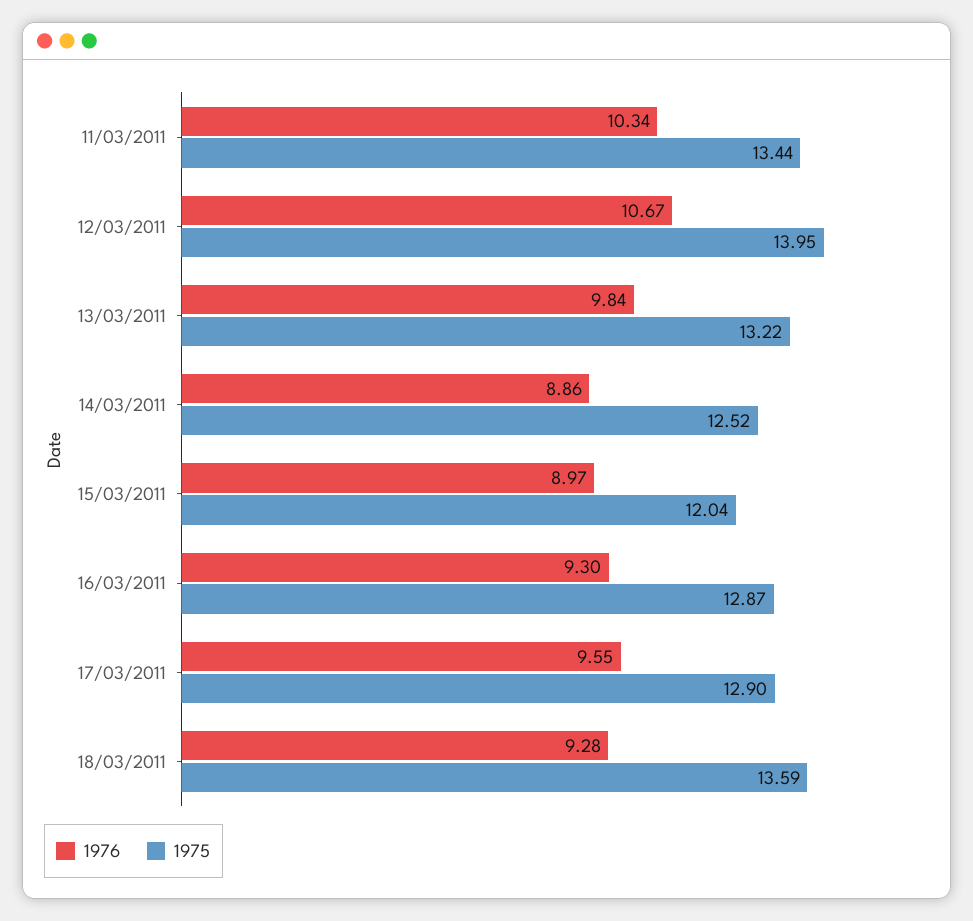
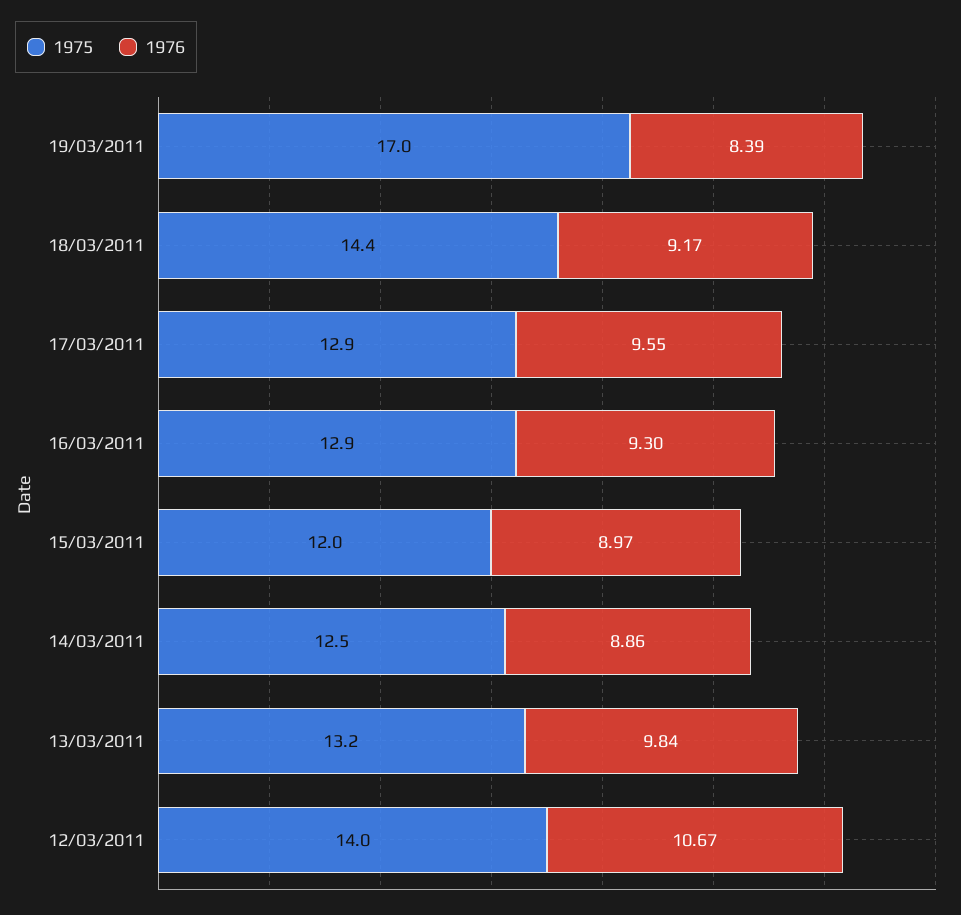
1976, 11/03/2011: 10.34 -> none
1975, 11/03/2011: 13.44 -> none
1976, 18/03/2011: 9.28 -> 9.17
1975, 18/03/2011: 13.59 -> 14.4
1975, 19/03/2011: none -> 17
1976, 19/03/2011: none -> 8.39

